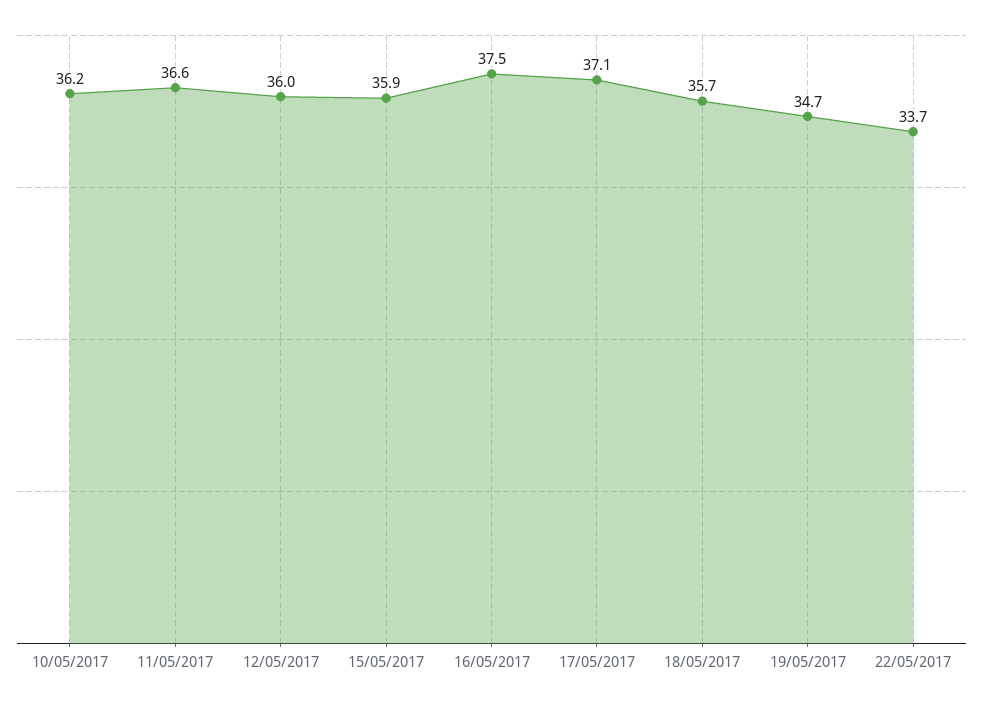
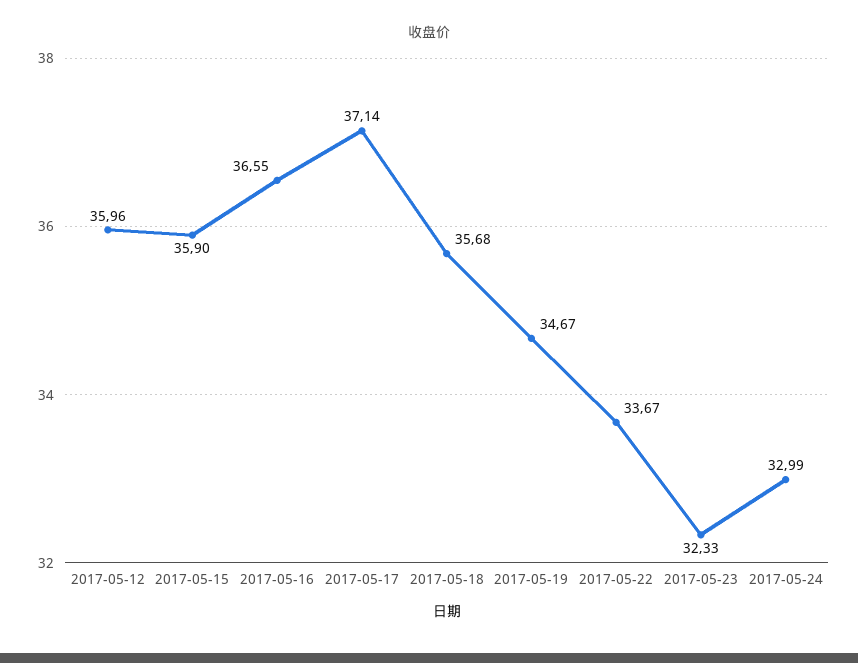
10/05/2017: 36.2 -> none
11/05/2017: 36.6 -> none
16/05/2017: 37.5 -> 36.55
2017-05-23: none -> 32.33
2017-05-24: none -> 32.99

